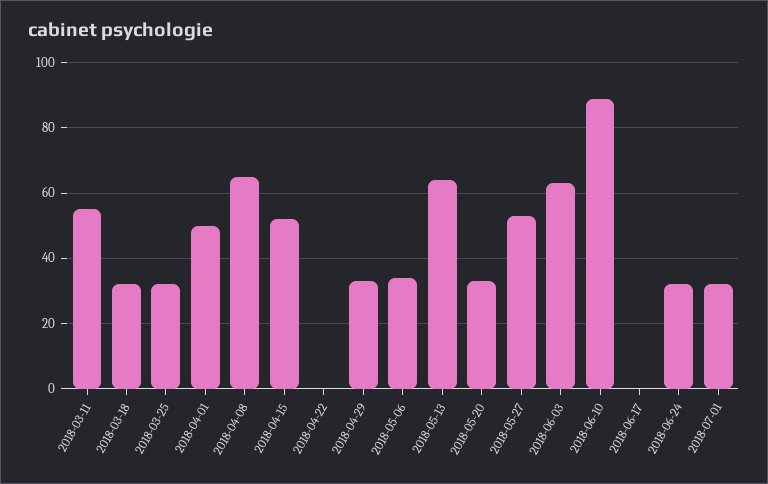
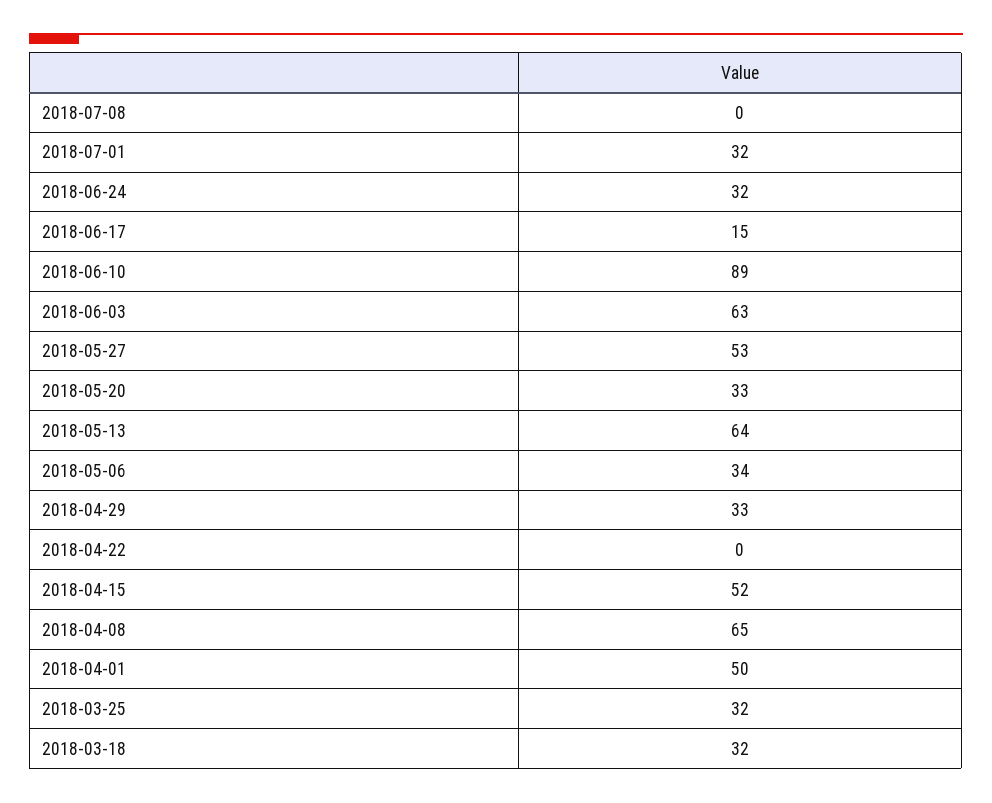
2018-03-11: 55 -> none
2018-06-17: 0 -> 15
2018-07-08: none -> 0

